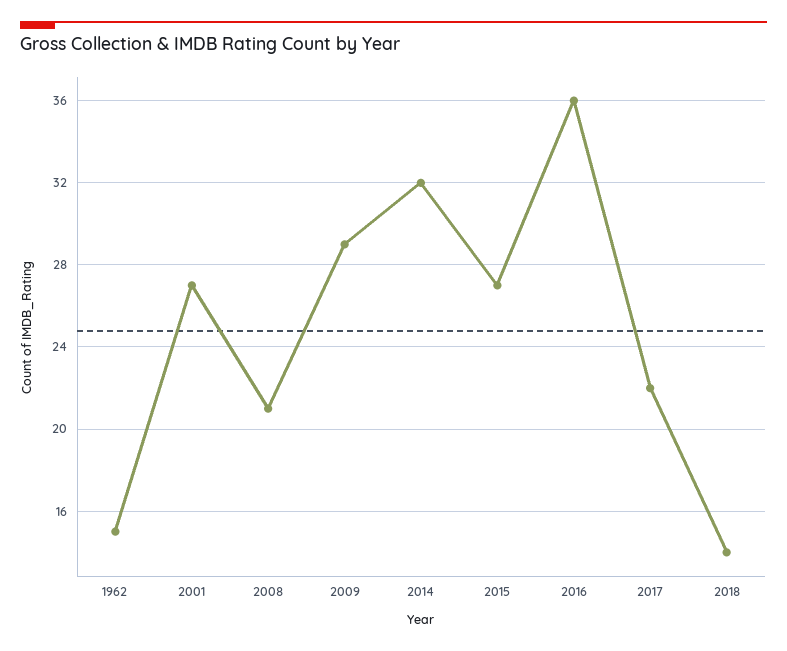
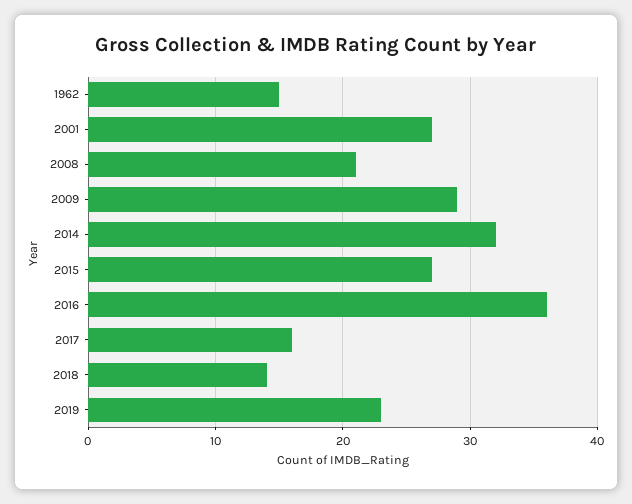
2017: 22 -> 16
2019: none -> 23

